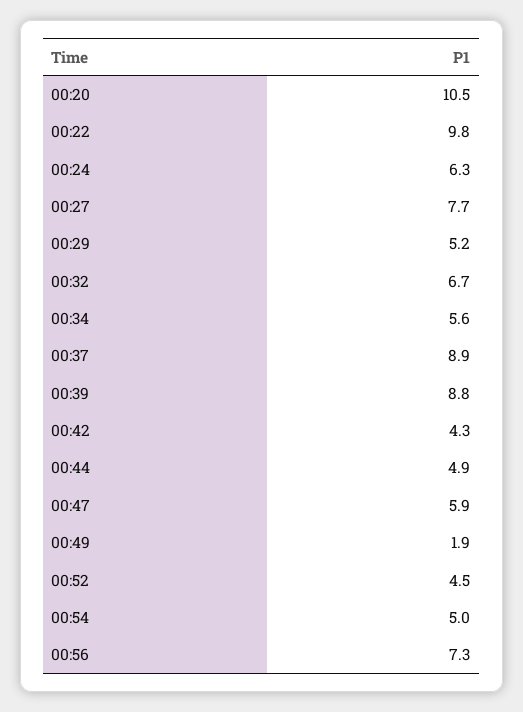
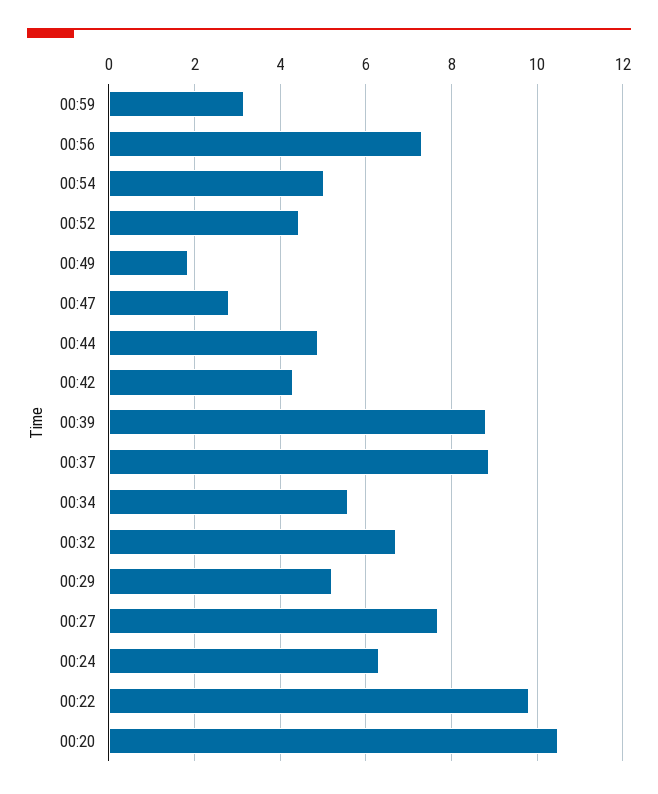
00:47: 5.9 -> 2.8
00:59: none -> 3.2

